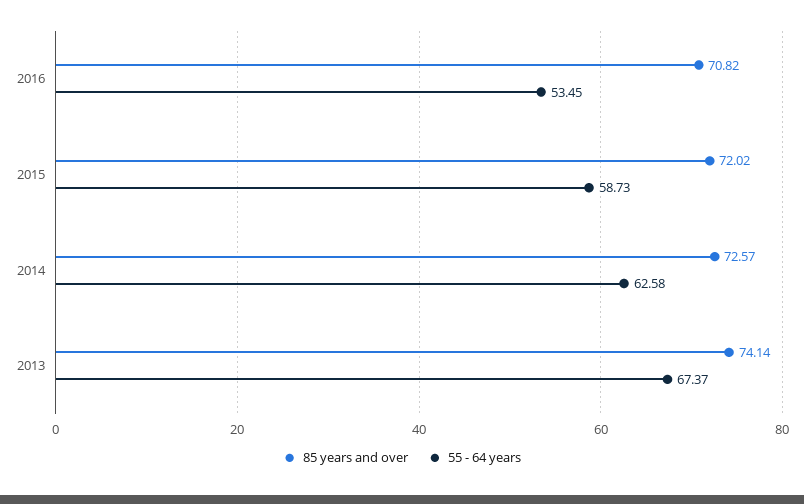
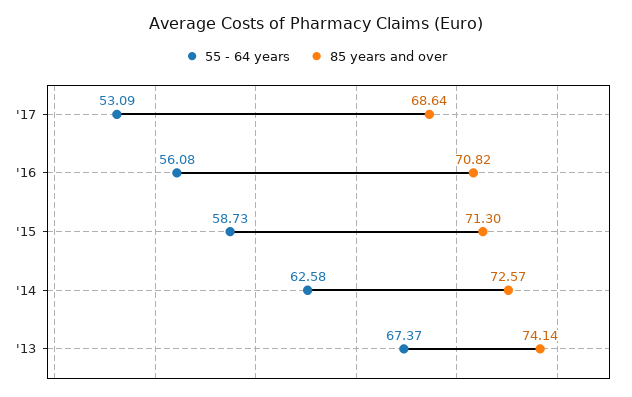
55 - 64 years, 2016: 53.45 -> 56.08
85 years and over, 2015: 72.02 -> 71.3
55 - 64 years, '17: none -> 53.09
85 years and over, '17: none -> 68.64

